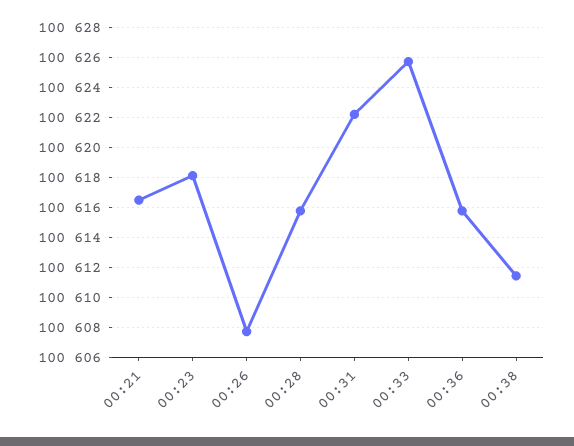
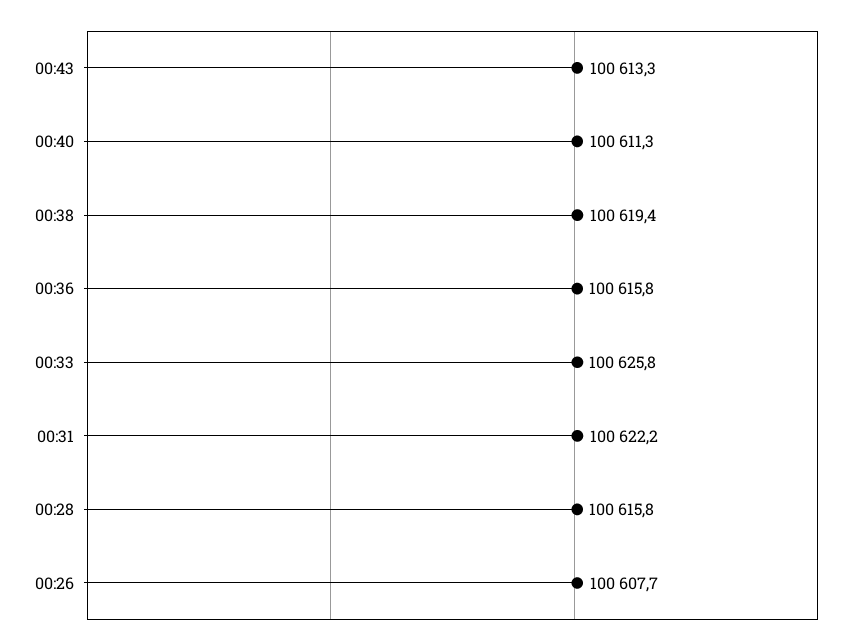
00:21: 100616.5 -> none
00:23: 100618 -> none
00:38: 100611.5 -> 100619.4
00:43: none -> 100613.3
00:40: none -> 100611.3

